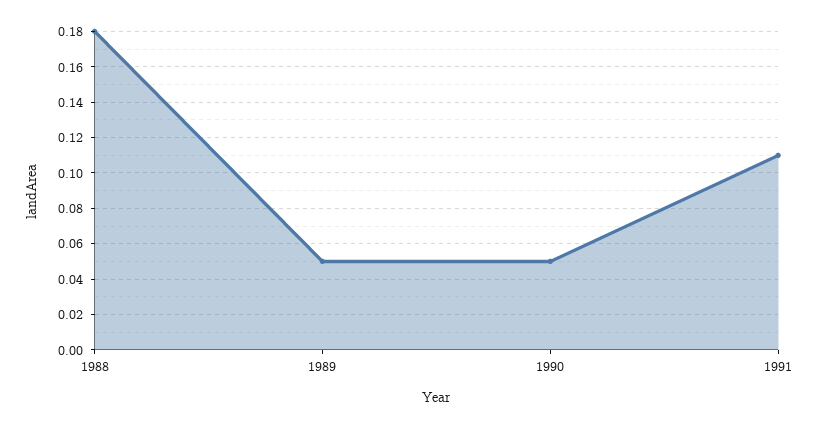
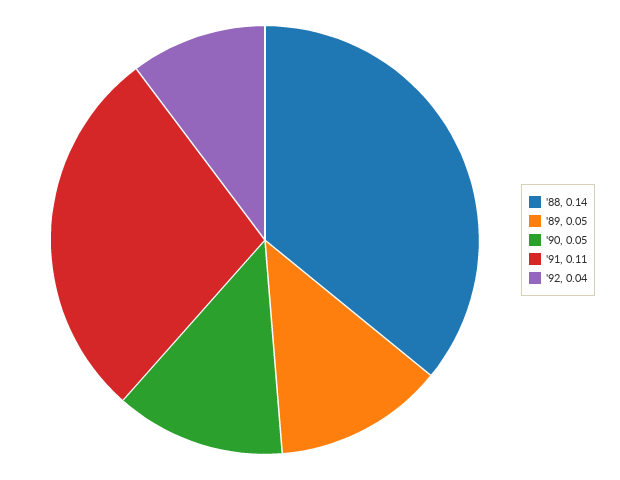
1988: 0.18 -> 0.14
'92: none -> 0.04

